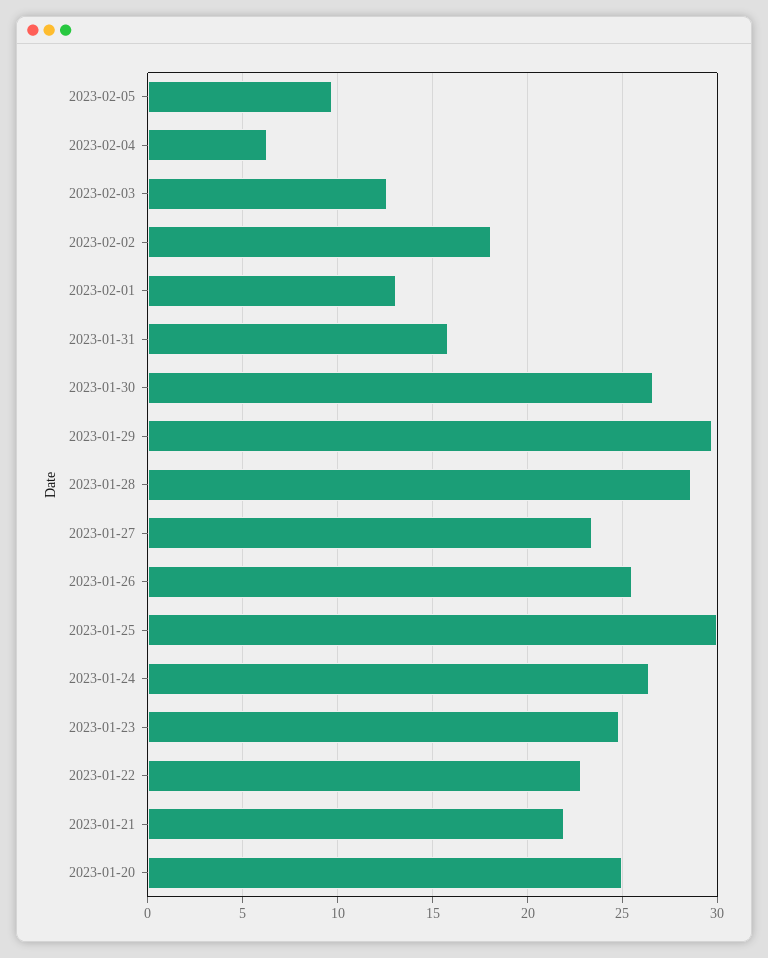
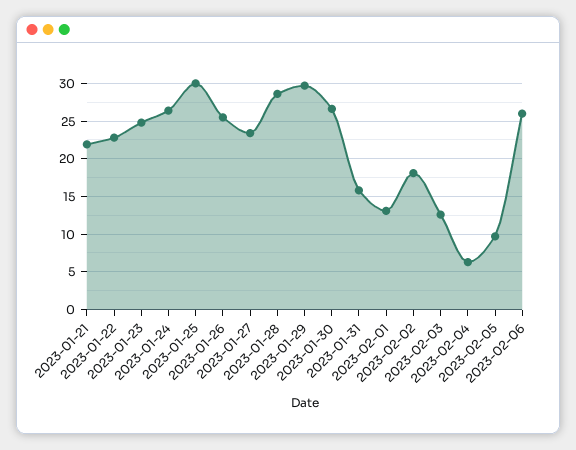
2023-01-20: 25 -> none
2023-02-06: none -> 26

